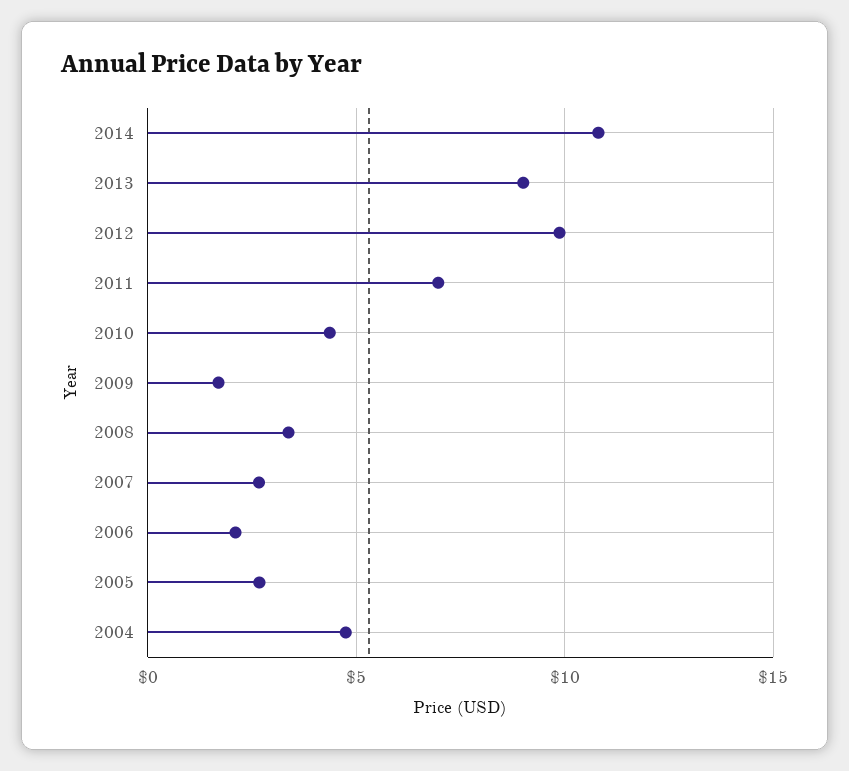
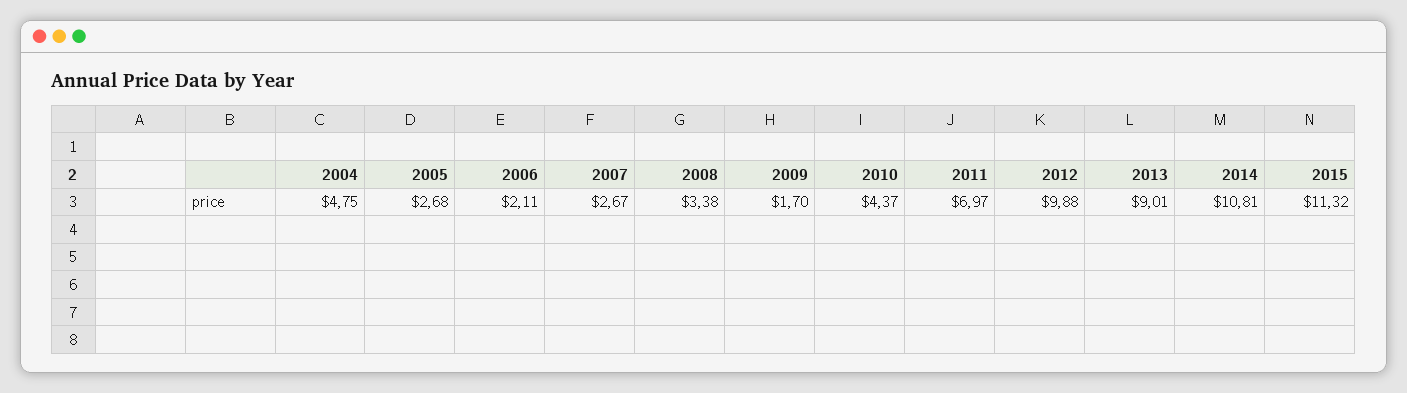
2015: none -> 11.32

